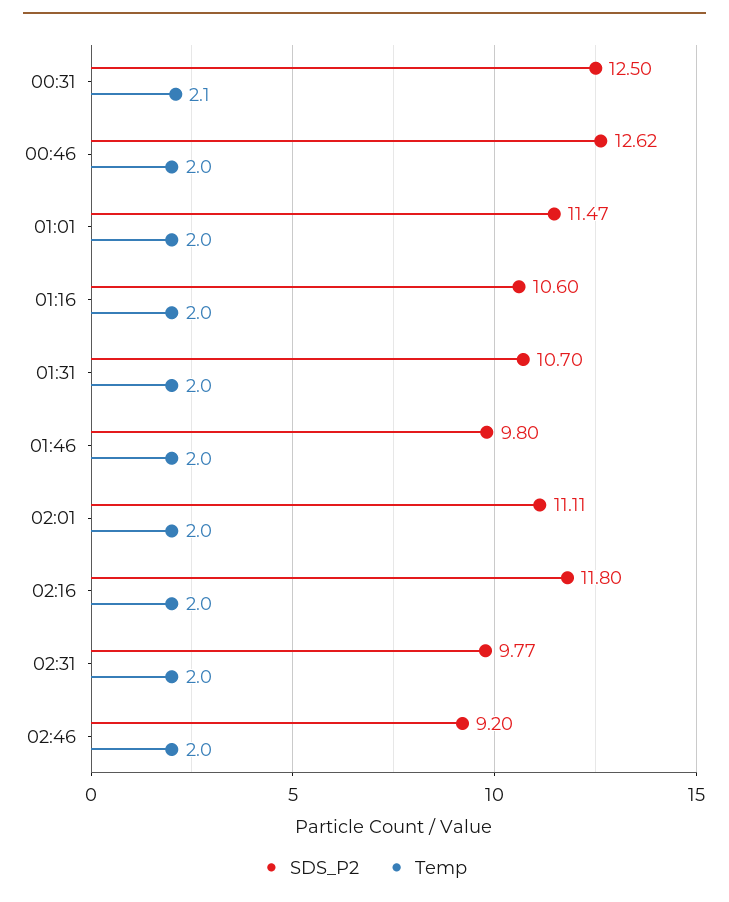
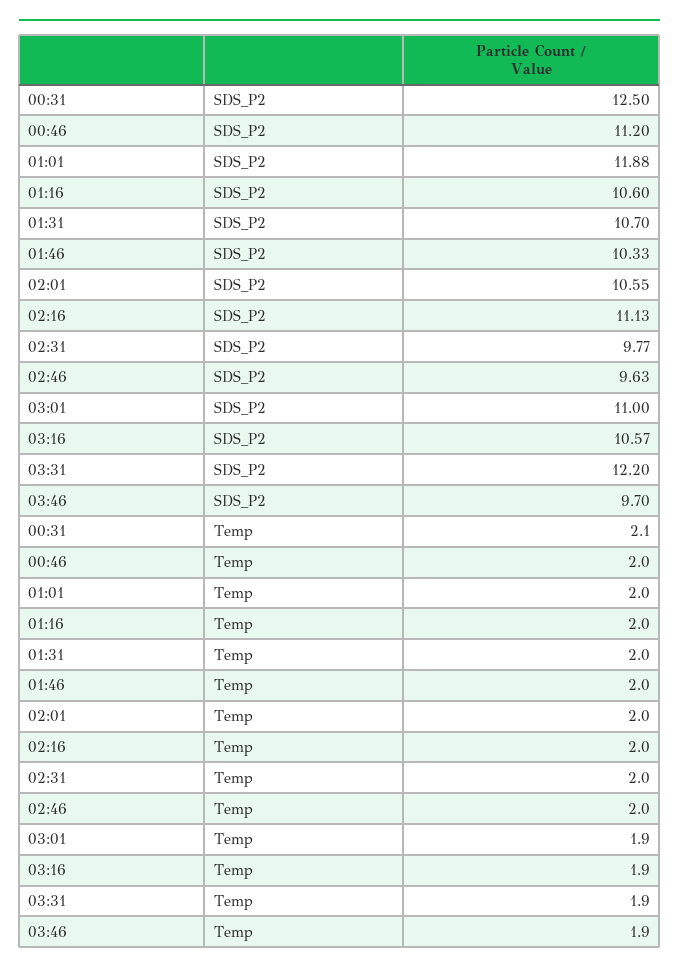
SDS_P2, 00:46: 12.62 -> 11.2
SDS_P2, 01:01: 11.47 -> 11.88
SDS_P2, 01:46: 9.8 -> 10.33
SDS_P2, 02:01: 11.11 -> 10.55
SDS_P2, 02:16: 11.8 -> 11.13
SDS_P2, 02:46: 9.2 -> 9.63
SDS_P2, 03:01: none -> 11
SDS_P2, 03:16: none -> 10.57
SDS_P2, 03:31: none -> 12.2
SDS_P2, 03:46: none -> 9.7
Temp, 03:01: none -> 1.9
Temp, 03:16: none -> 1.9
Temp, 03:31: none -> 1.9
Temp, 03:46: none -> 1.9

